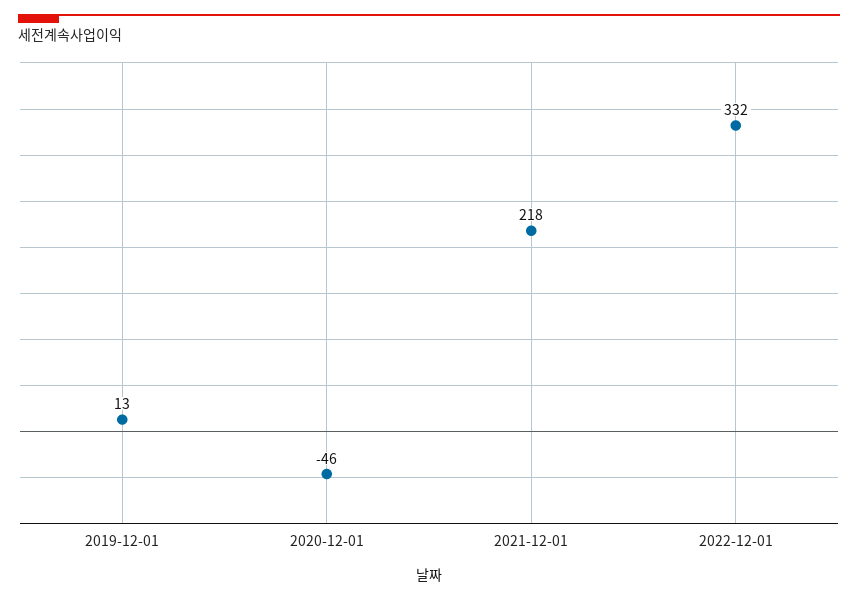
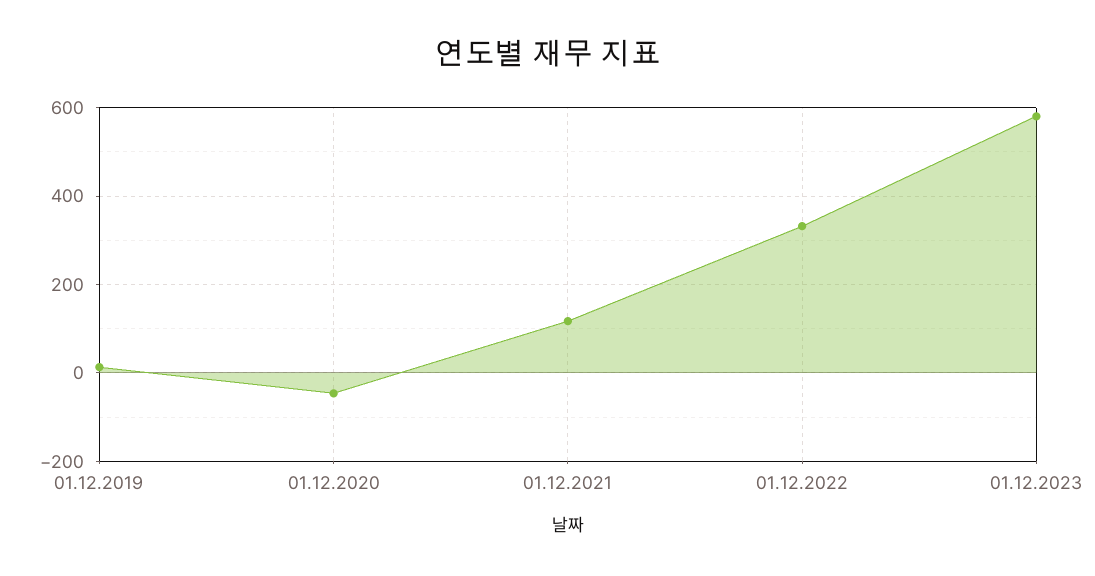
2021-12-01: 218 -> 120
01.12.2023: none -> 580

